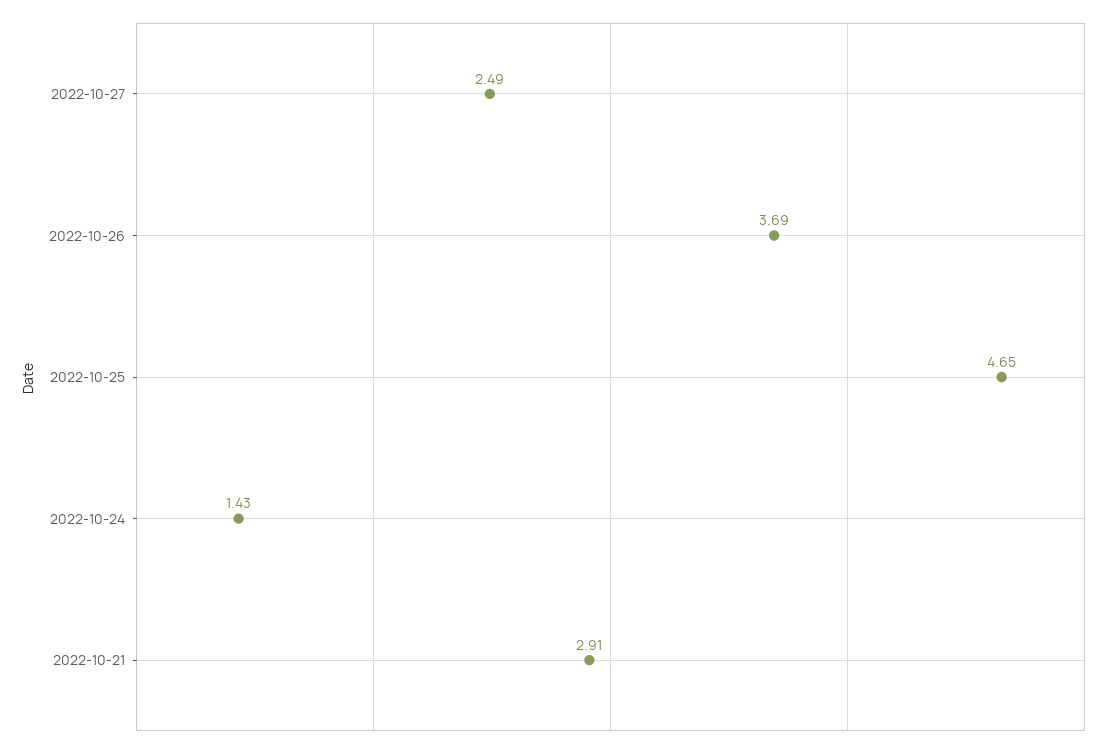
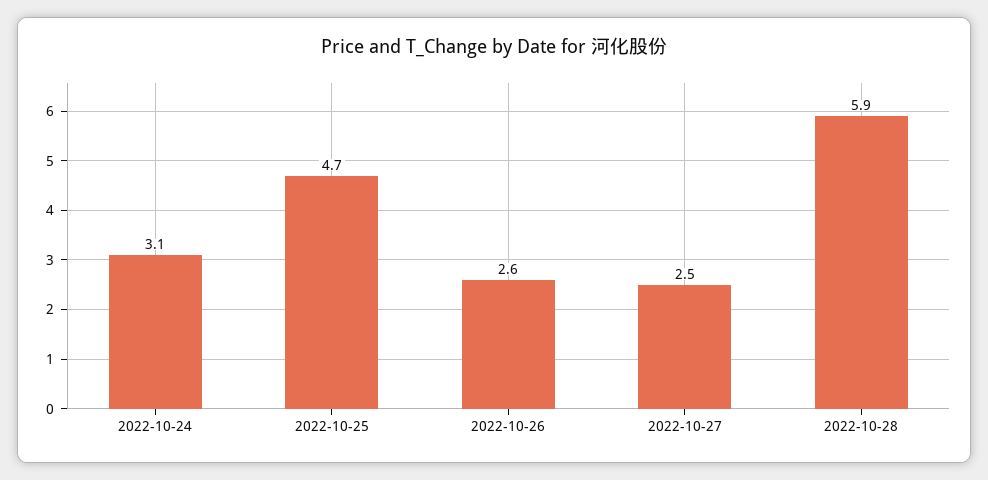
2022-10-26: 3.69 -> 2.6
2022-10-24: 1.43 -> 3.1
2022-10-21: 2.91 -> none
2022-10-28: none -> 5.9

